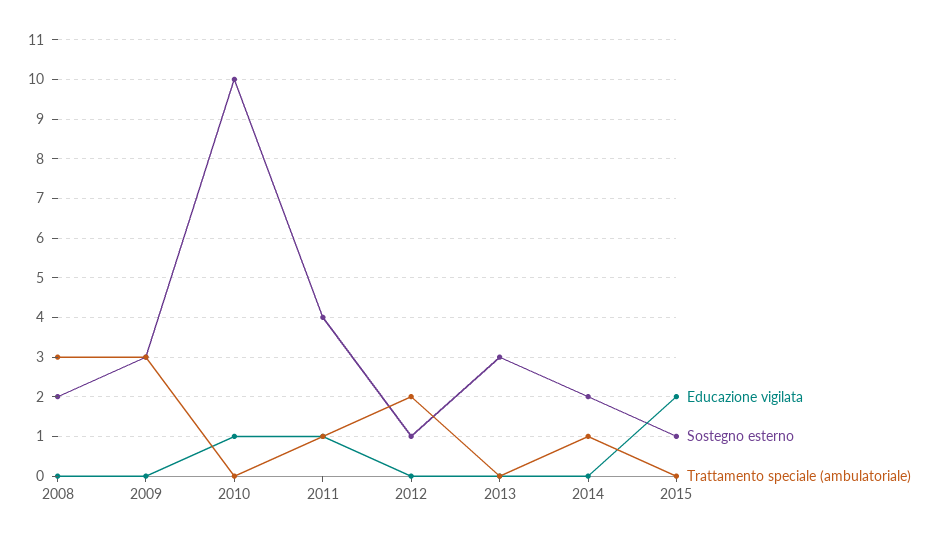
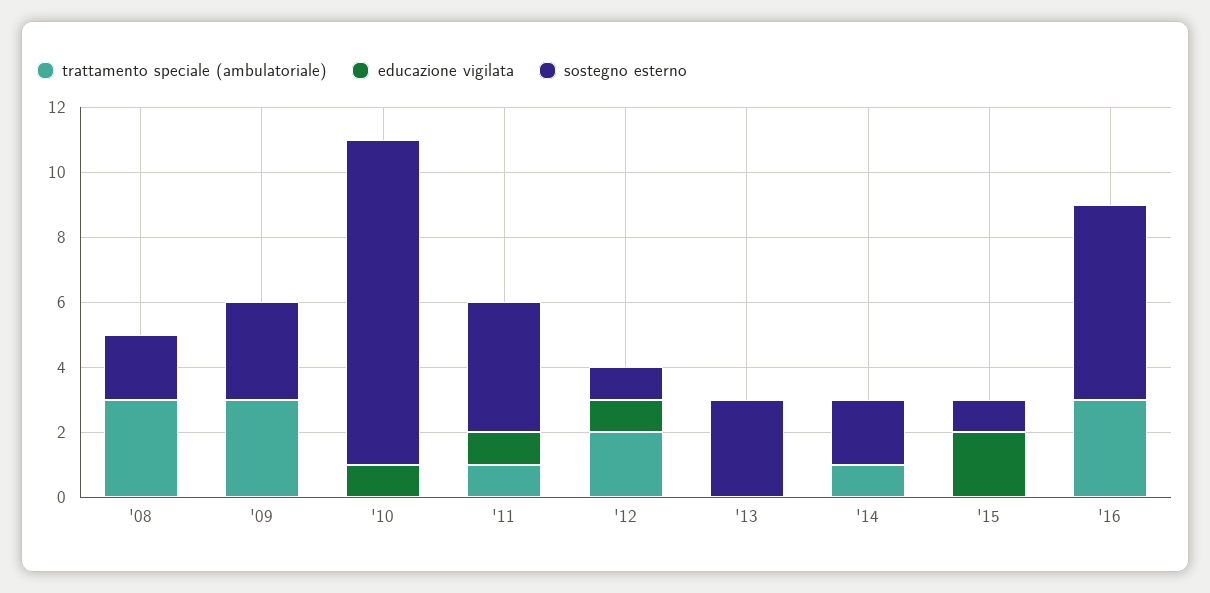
Educazione vigilata, 2012: 0 -> 1
Trattamento speciale (ambulatoriale), '16: none -> 3
Educazione vigilata, '16: none -> 0
Sostegno esterno, '16: none -> 6

